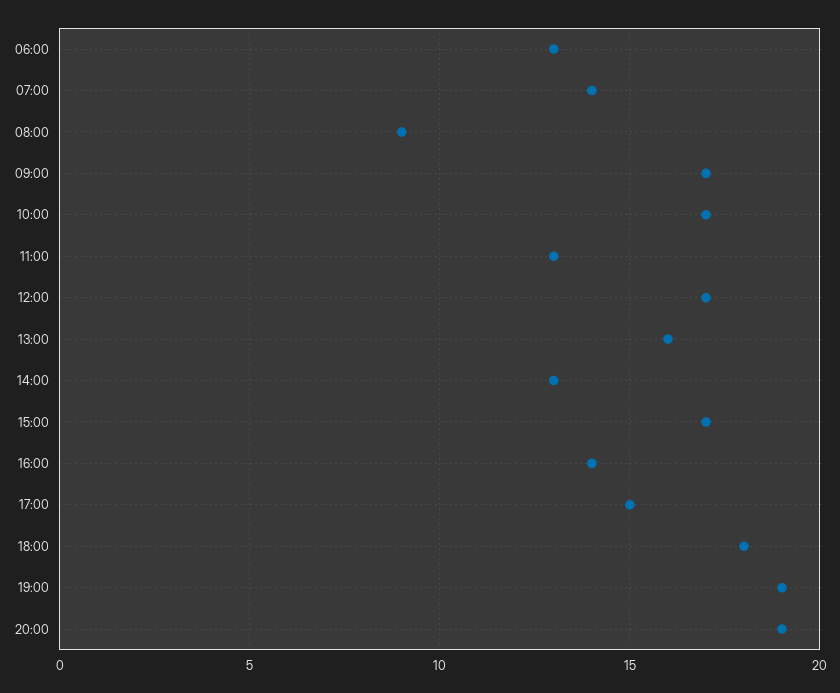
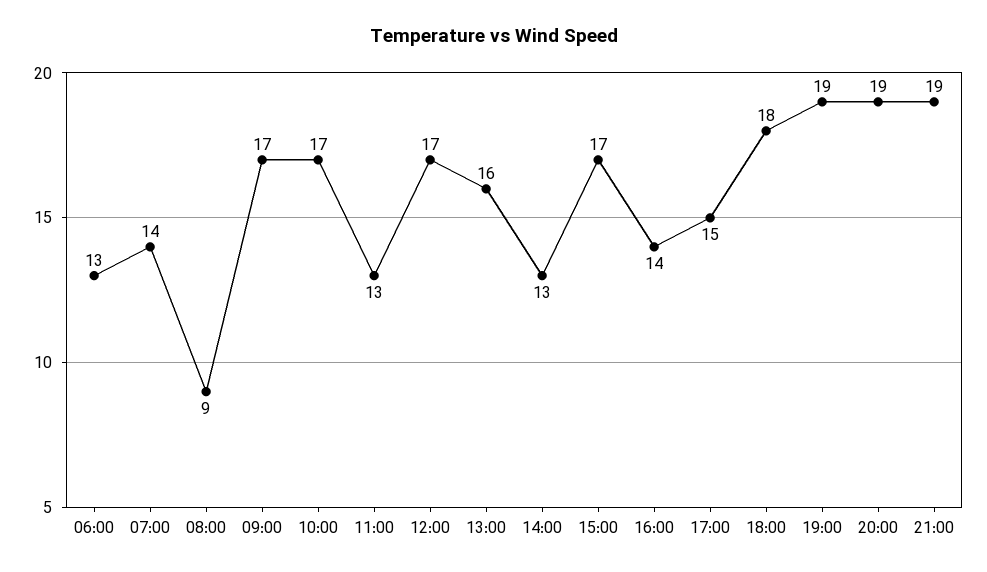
21:00: none -> 19

